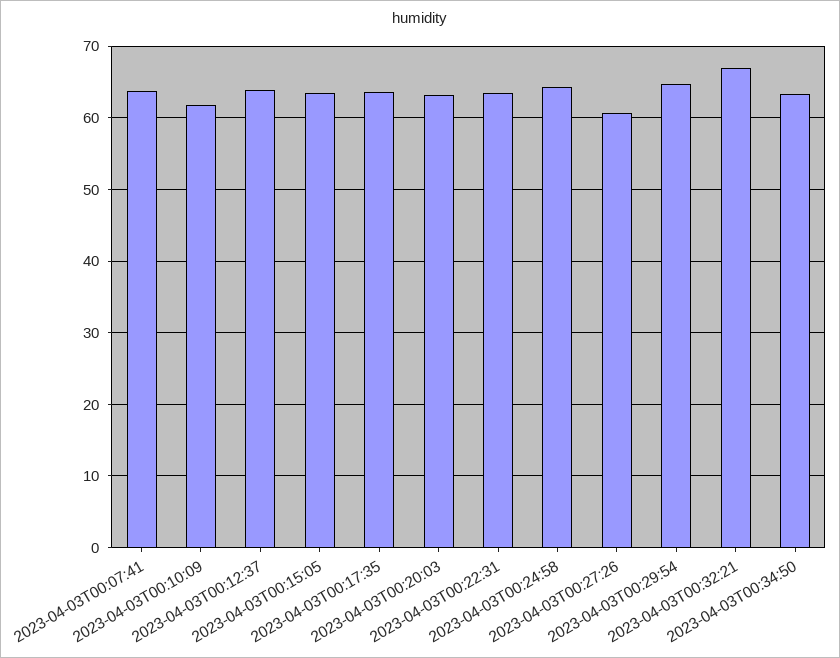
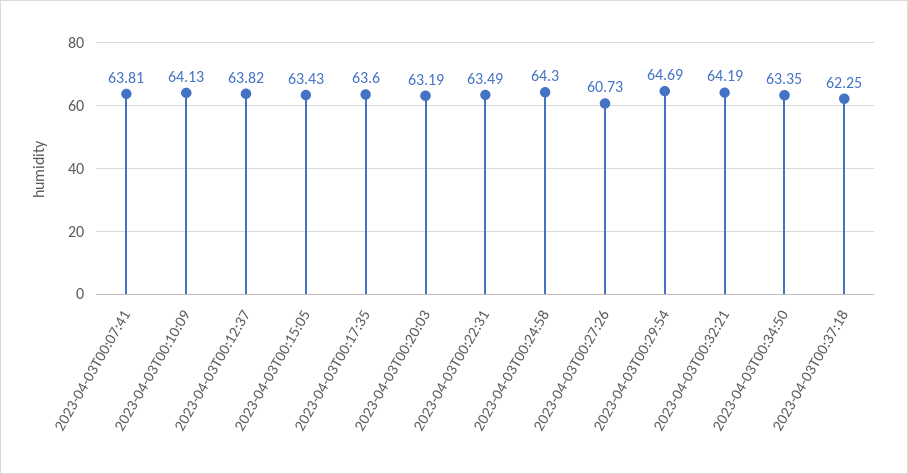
2023-04-03T00:10:09: 62 -> 64.13
2023-04-03T00:32:21: 67 -> 64.19
2023-04-03T00:37:18: none -> 62.25

